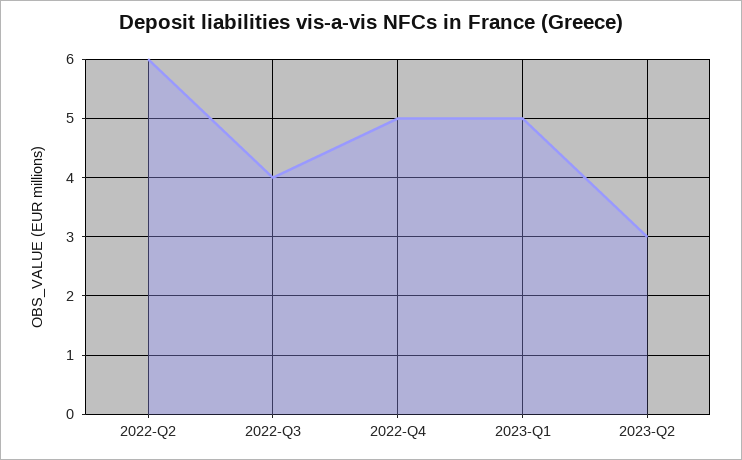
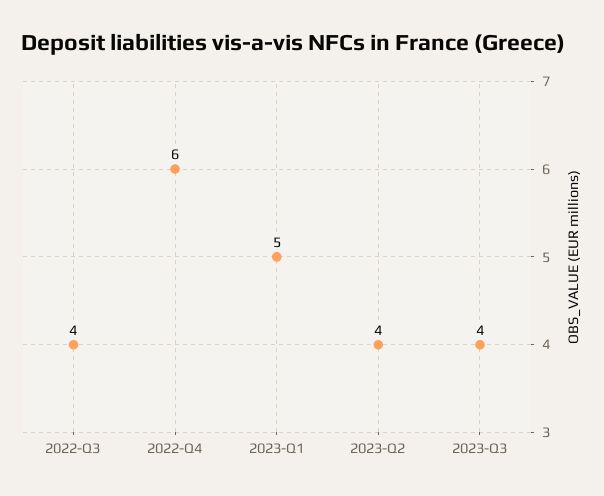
2022-Q2: 6 -> none
2022-Q4: 5 -> 6
2023-Q2: 3 -> 4
2023-Q3: none -> 4

